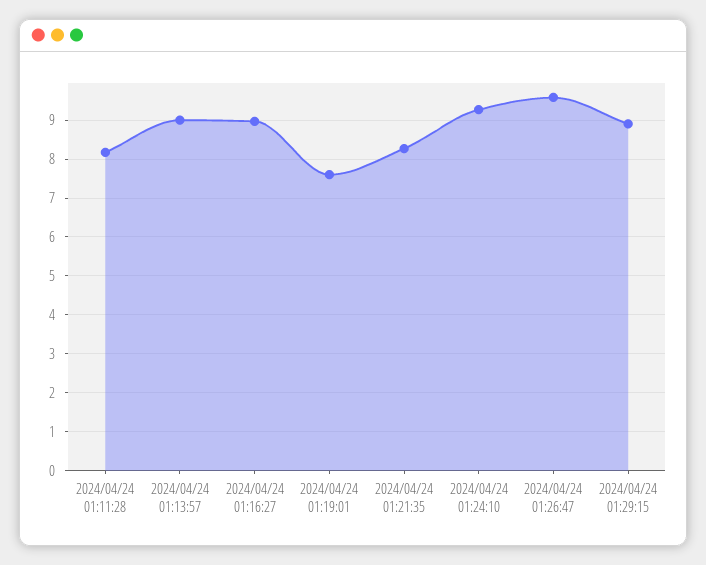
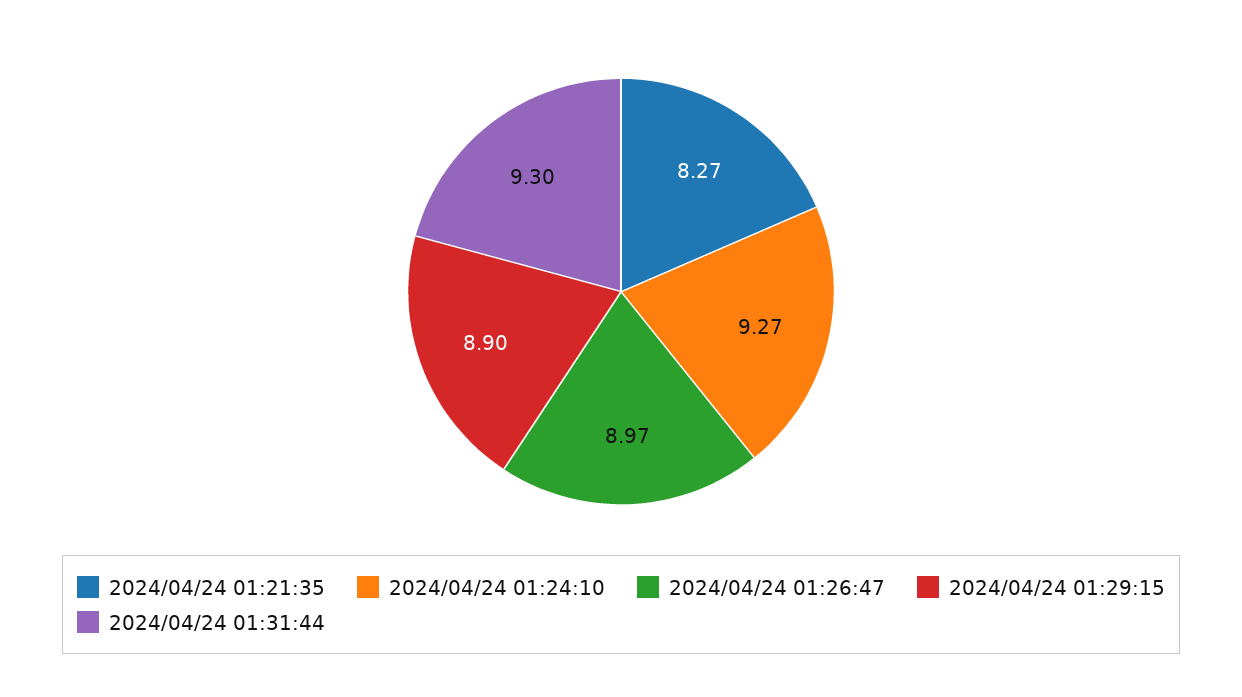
2024/04/24 01:11:28: 8.2 -> none
2024/04/24 01:13:57: 9 -> none
2024/04/24 01:16:27: 9 -> none
2024/04/24 01:19:01: 7.6 -> none
2024/04/24 01:26:47: 9.6 -> 8.97
2024/04/24 01:31:44: none -> 9.3

